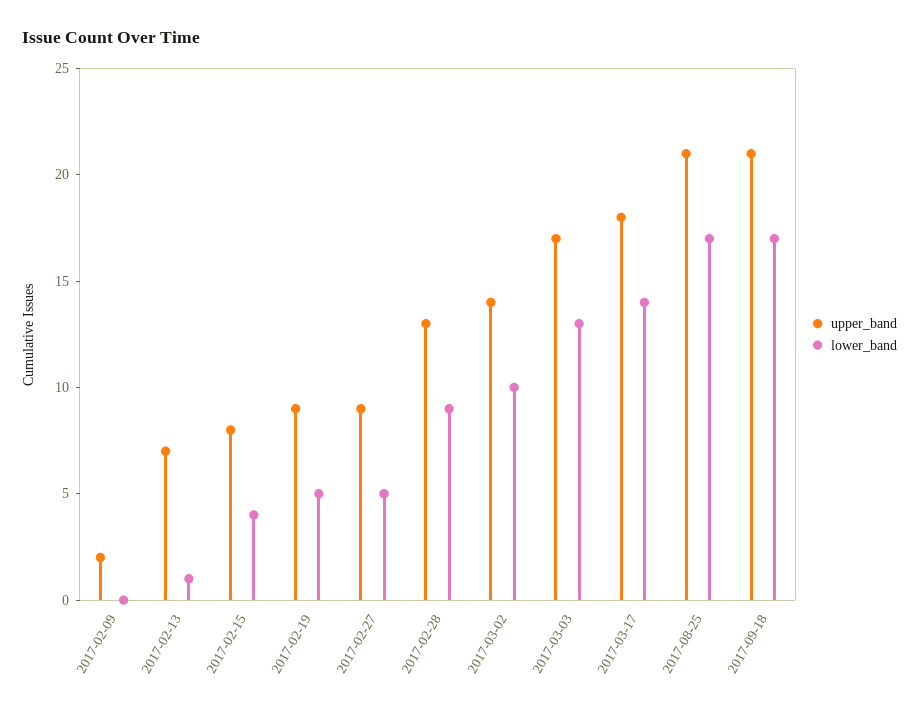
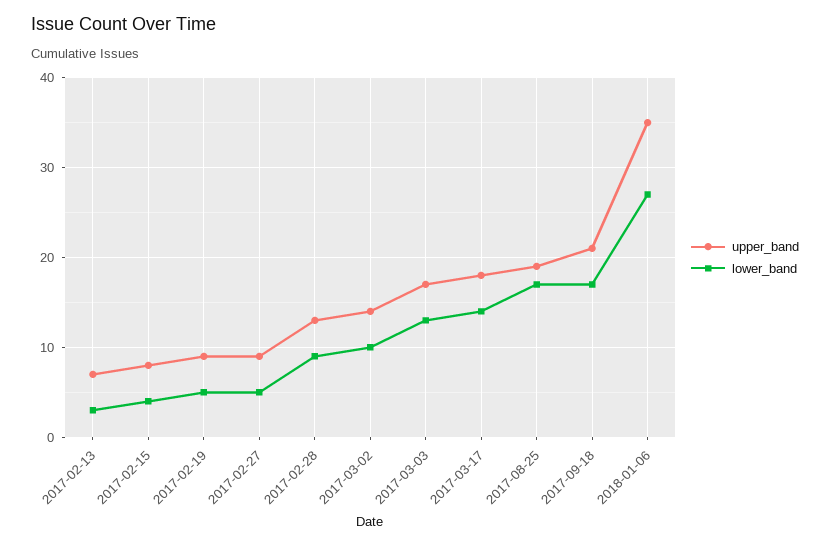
upper_band, 2017-02-09: 2 -> none
lower_band, 2017-02-09: 0 -> none
lower_band, 2017-02-13: 1 -> 3
upper_band, 2017-08-25: 21 -> 19
upper_band, 2018-01-06: none -> 35
lower_band, 2018-01-06: none -> 27

